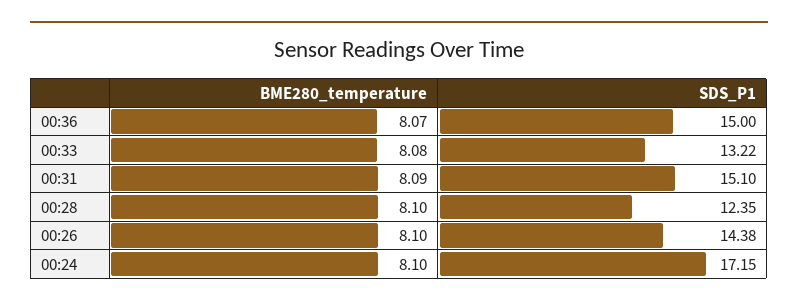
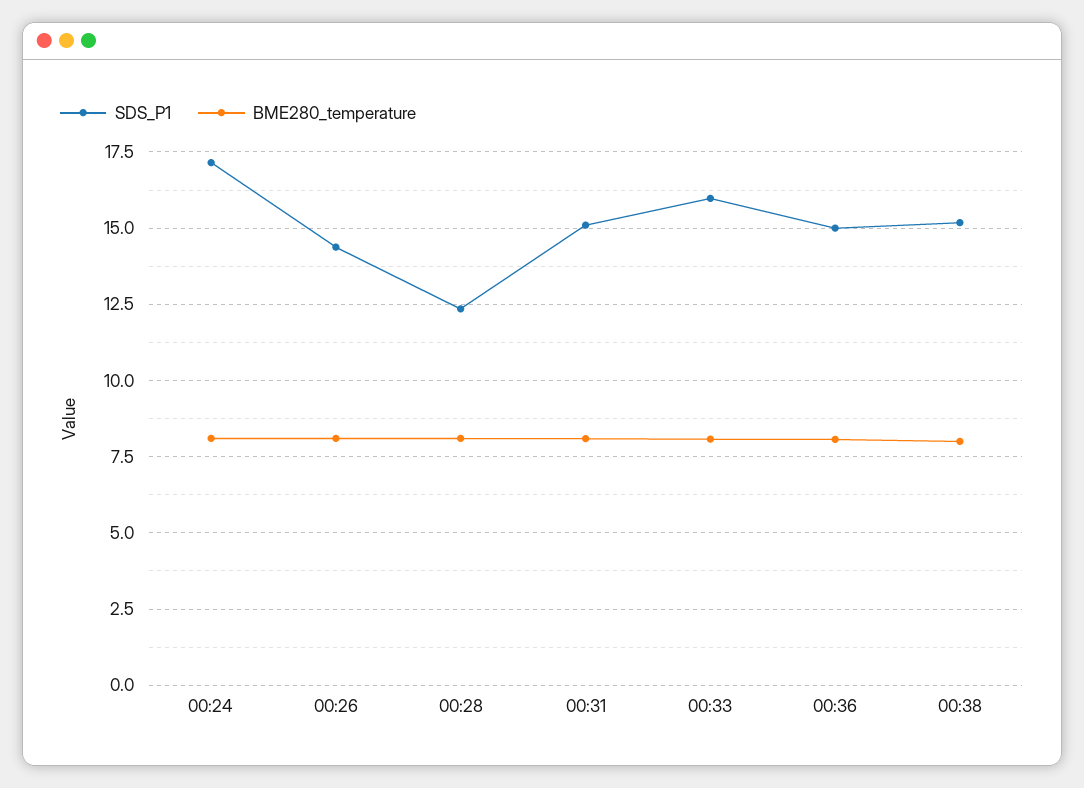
SDS_P1, 00:33: 13.22 -> 16
SDS_P1, 00:38: none -> 15.25
BME280_temperature, 00:38: none -> 8

